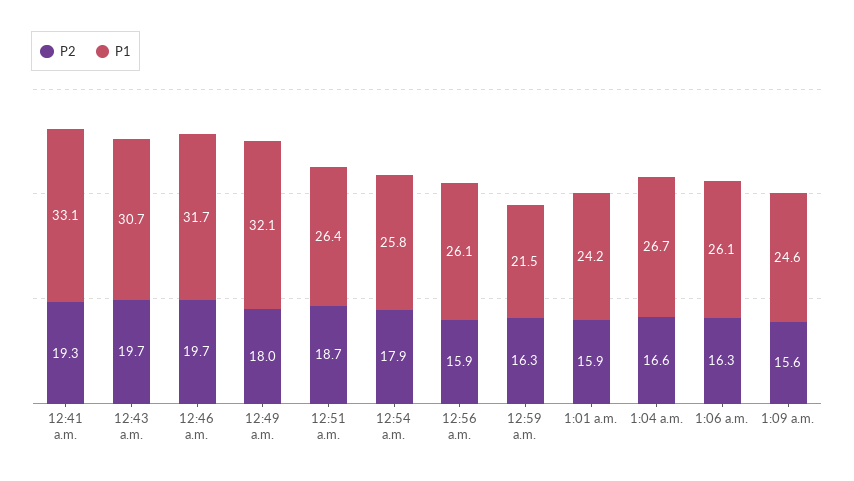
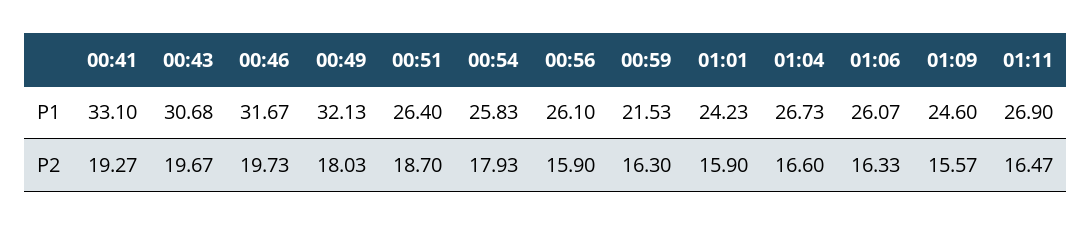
P1, 01:11: none -> 26.9
P2, 01:11: none -> 16.47

